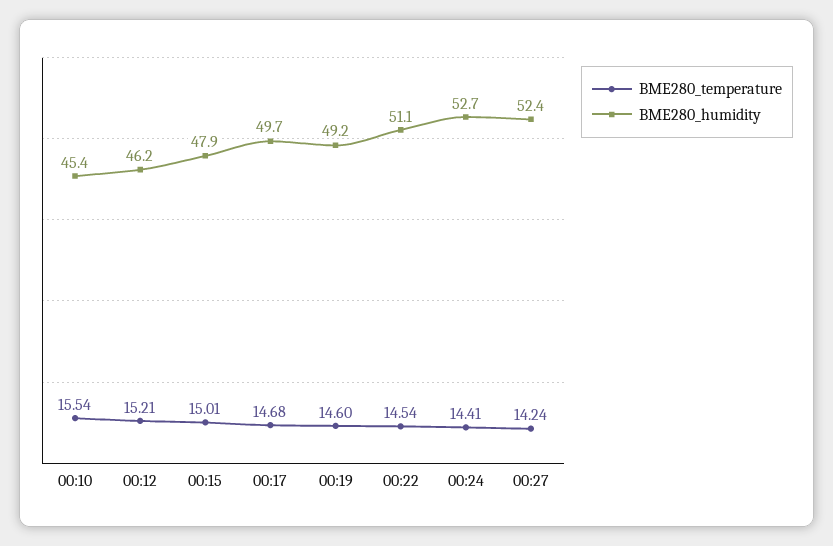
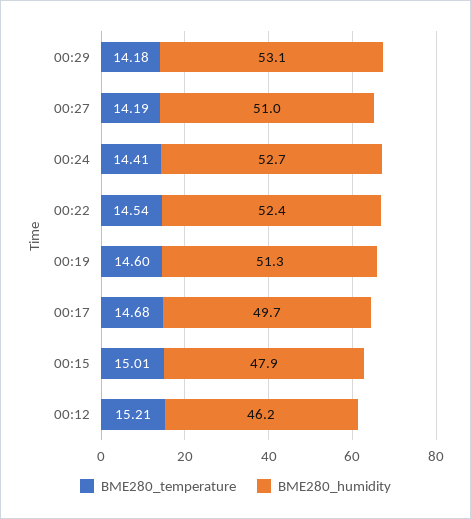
BME280_temperature, 00:10: 15.54 -> none
BME280_humidity, 00:10: 45.4 -> none
BME280_humidity, 00:19: 49.2 -> 51.3
BME280_humidity, 00:22: 51.1 -> 52.4
BME280_temperature, 00:27: 14.24 -> 14.19
BME280_humidity, 00:27: 52.4 -> 51
BME280_temperature, 00:29: none -> 14.18
BME280_humidity, 00:29: none -> 53.1

